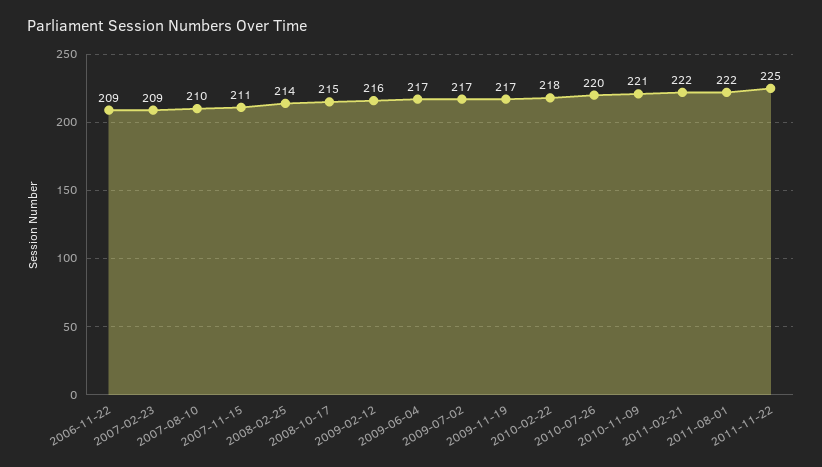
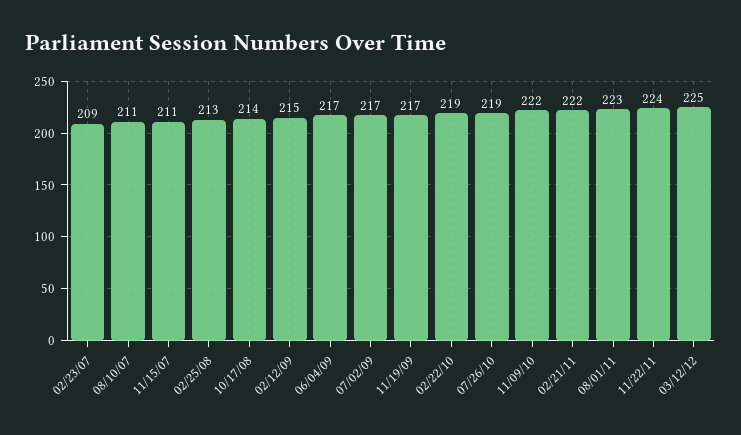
2006-11-22: 209 -> none
2007-08-10: 210 -> 211
2008-02-25: 214 -> 213
2008-10-17: 215 -> 214
2009-02-12: 216 -> 215
2010-02-22: 218 -> 219
2010-07-26: 220 -> 219
2010-11-09: 221 -> 222
2011-08-01: 222 -> 223
2011-11-22: 225 -> 224
03/12/12: none -> 225

